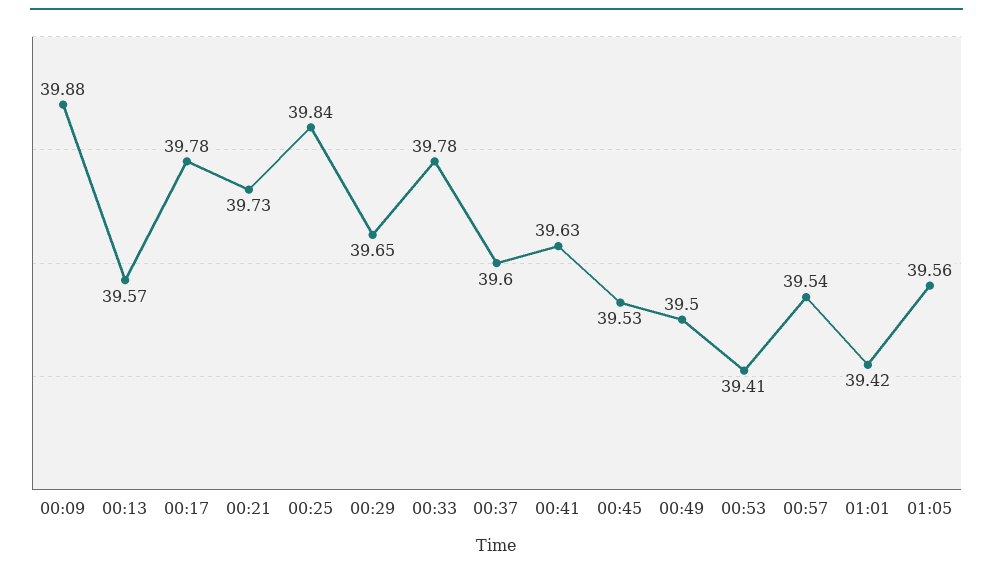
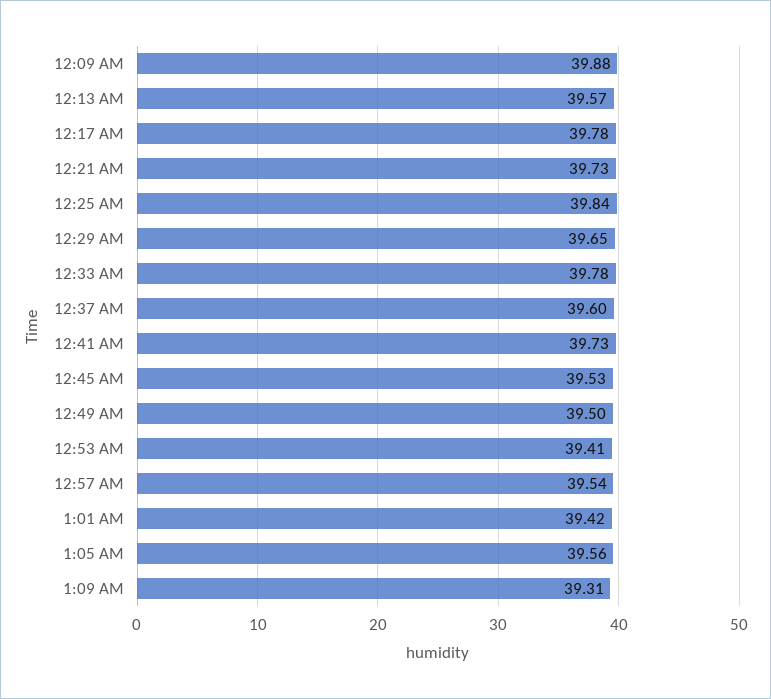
00:41: 39.63 -> 39.73
1:09 AM: none -> 39.31

